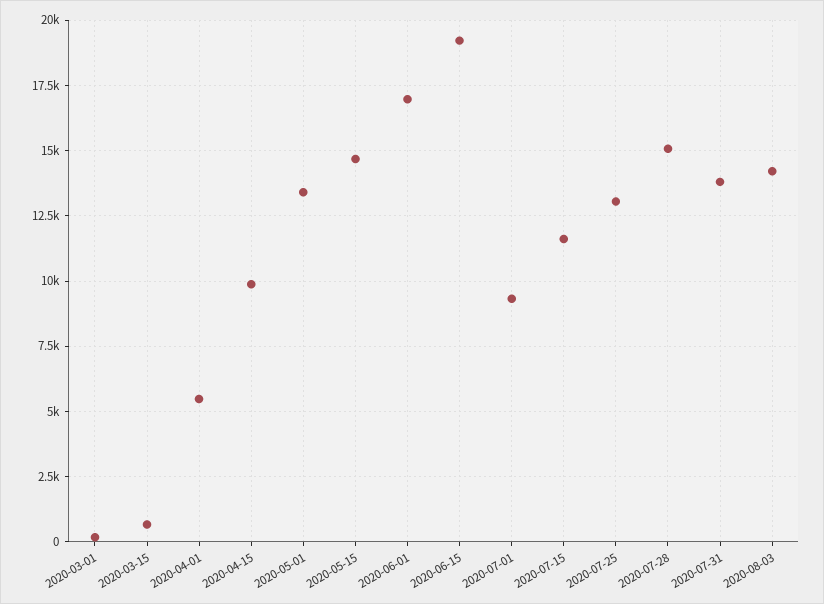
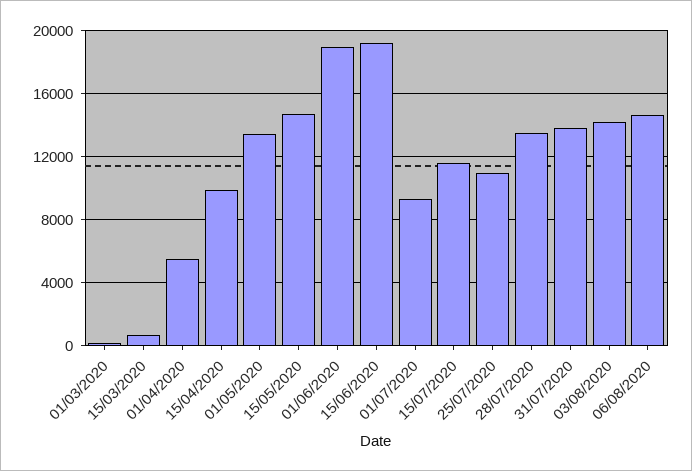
2020-06-01: 17000 -> 19000
2020-07-25: 13000 -> 11000
2020-07-28: 15000 -> 13500
06/08/2020: none -> 14500

